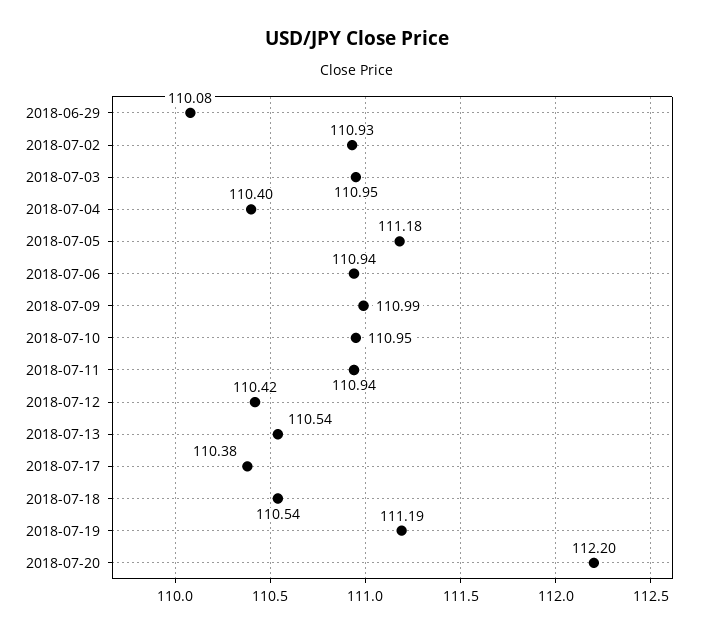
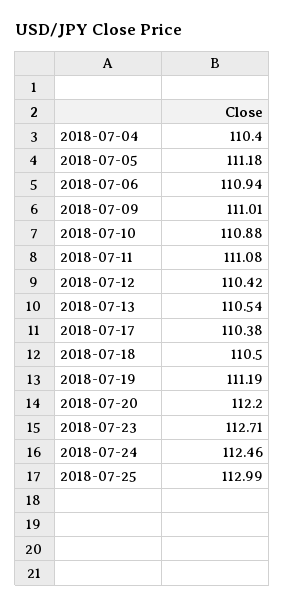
2018-06-29: 110.08 -> none
2018-07-02: 110.93 -> none
2018-07-03: 110.95 -> none
2018-07-09: 110.99 -> 111.01
2018-07-10: 110.95 -> 110.88
2018-07-11: 110.94 -> 111.08
2018-07-18: 110.54 -> 110.5
2018-07-23: none -> 112.71
2018-07-24: none -> 112.46
2018-07-25: none -> 112.99

